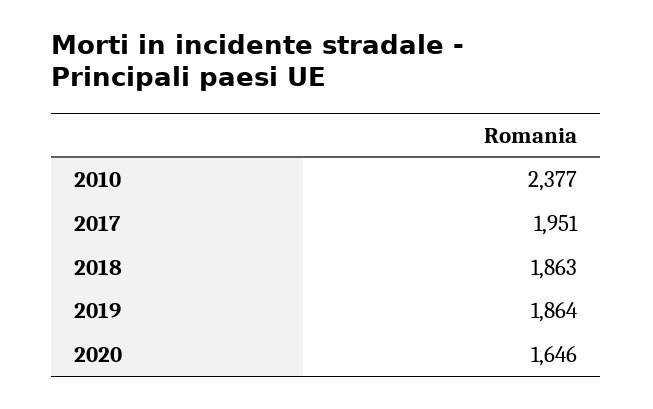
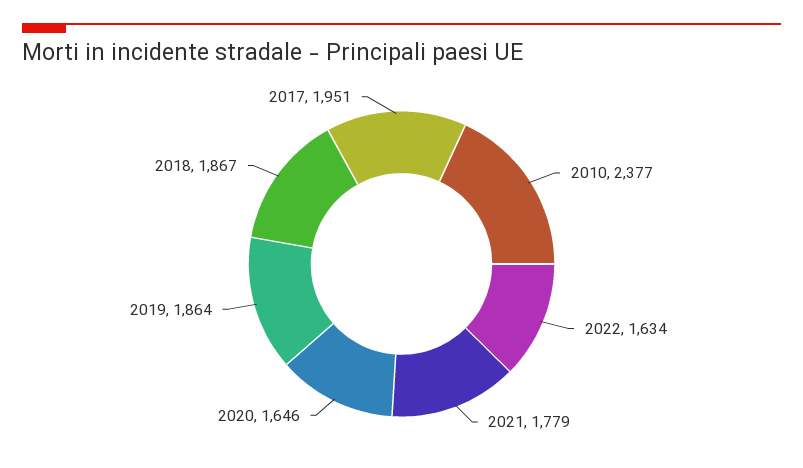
2018: 1863 -> 1867
2022: none -> 1634
2021: none -> 1779

